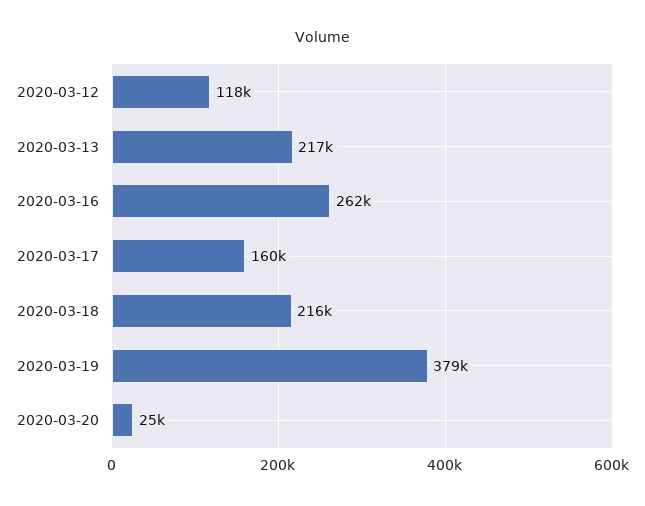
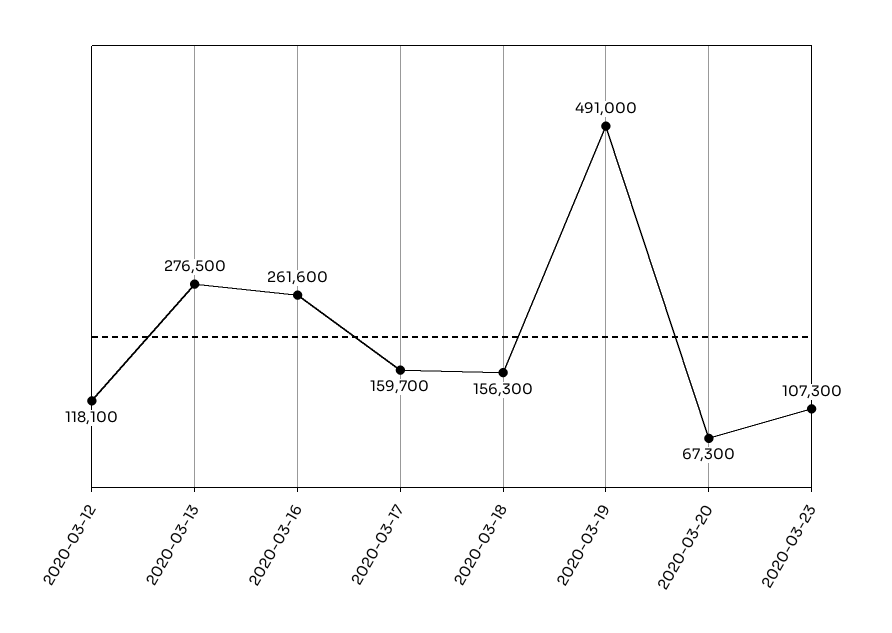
2020-03-13: 217000 -> 276500
2020-03-18: 216000 -> 156300
2020-03-19: 379000 -> 491000
2020-03-20: 25000 -> 67300
2020-03-23: none -> 107300

